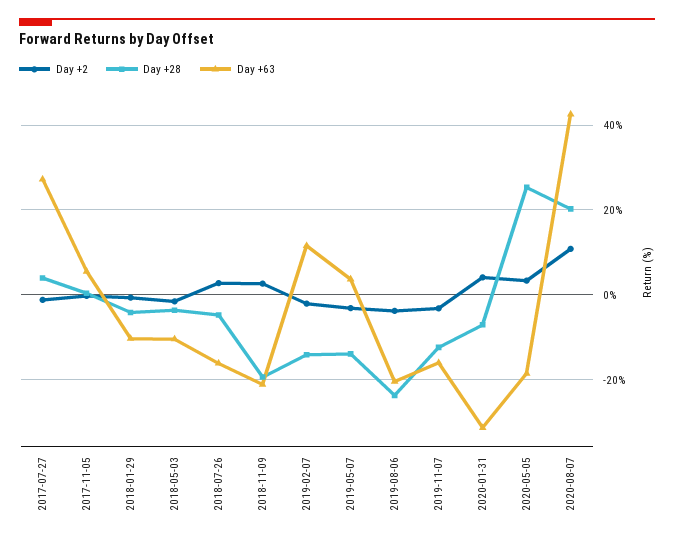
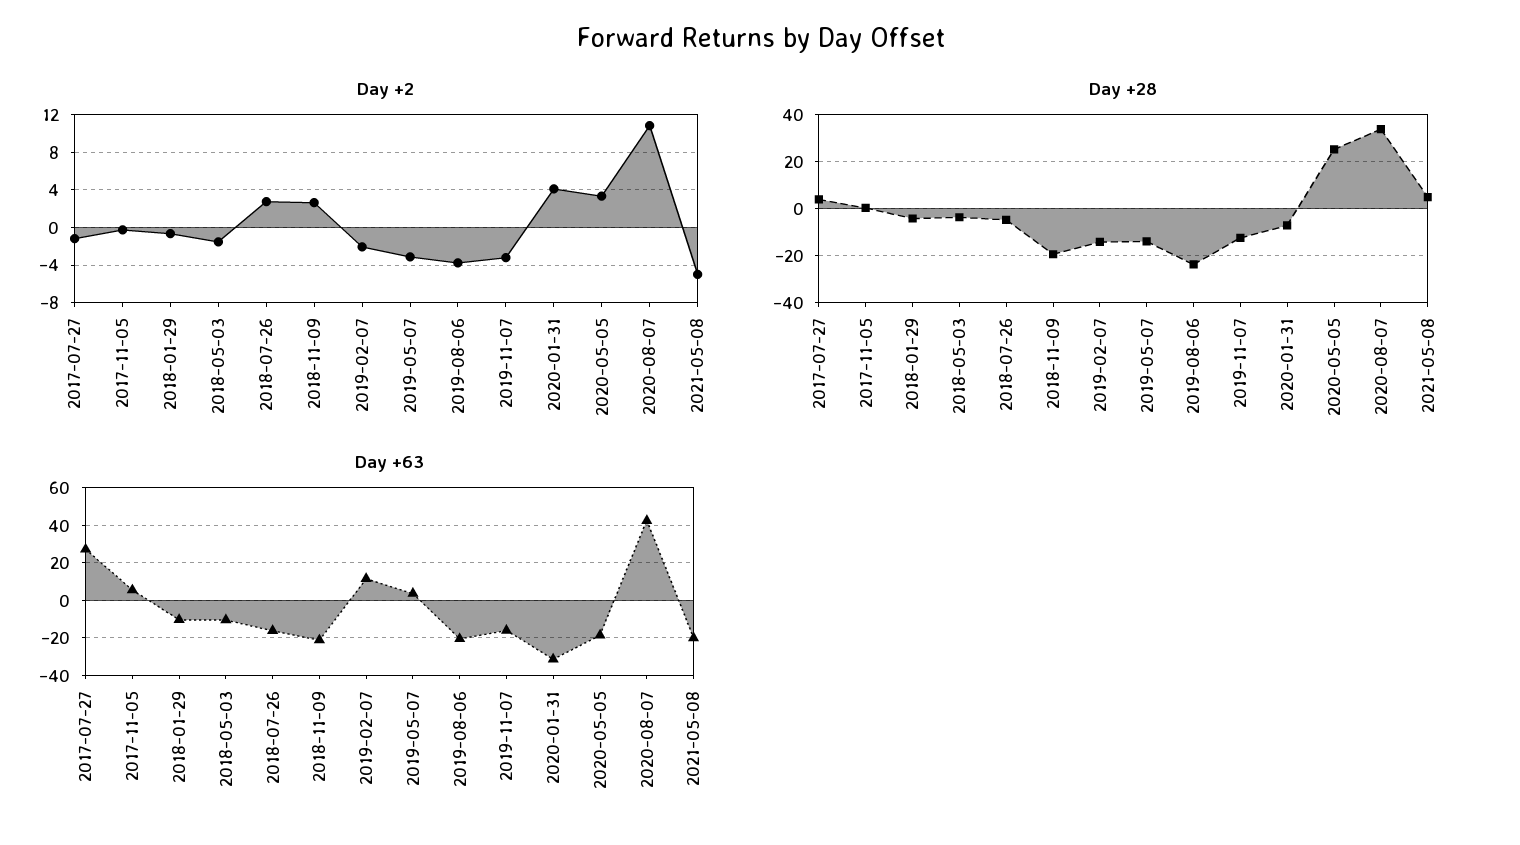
Day +28, 2020-08-07: 20 -> 35
Day +2, 2021-05-08: none -> -5
Day +28, 2021-05-08: none -> 5
Day +63, 2021-05-08: none -> -20

